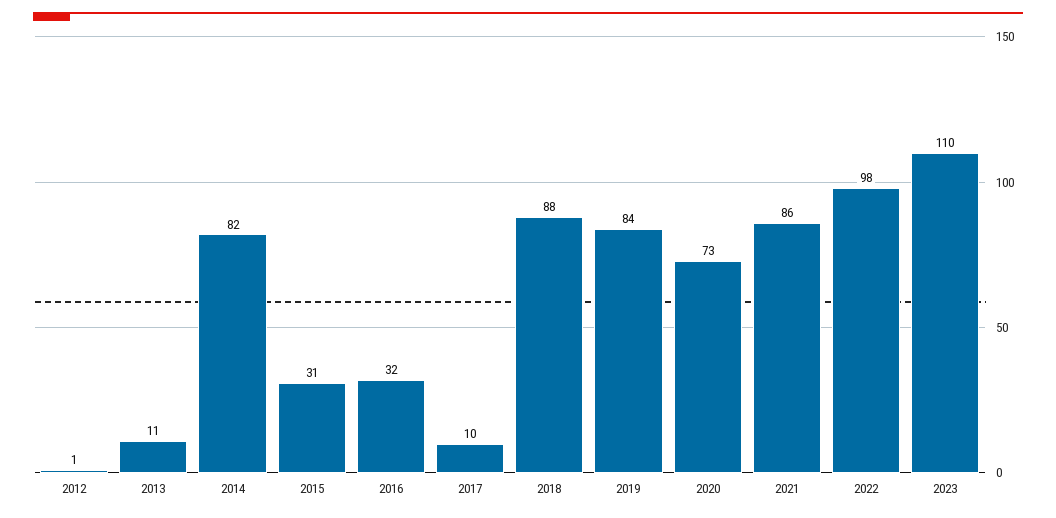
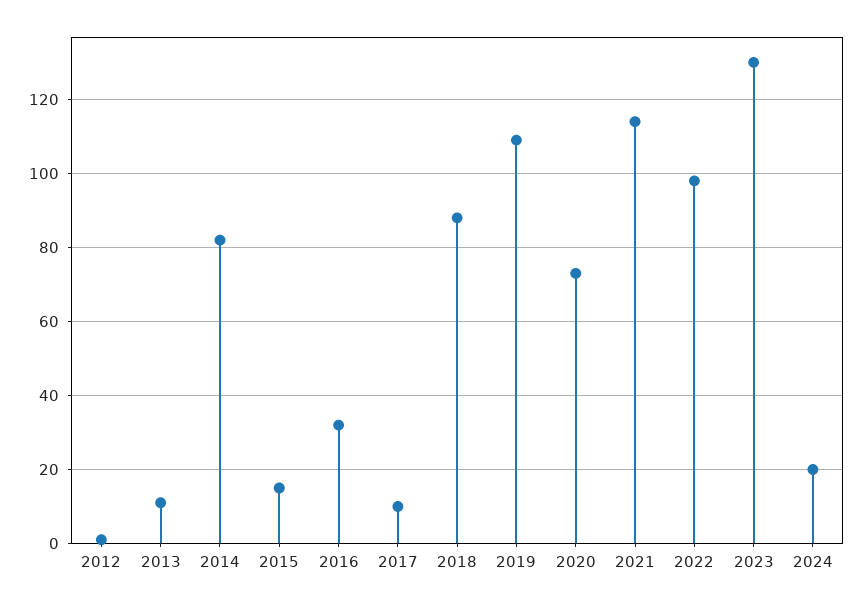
2015: 31 -> 15
2019: 84 -> 110
2021: 86 -> 115
2023: 110 -> 130
2024: none -> 20

